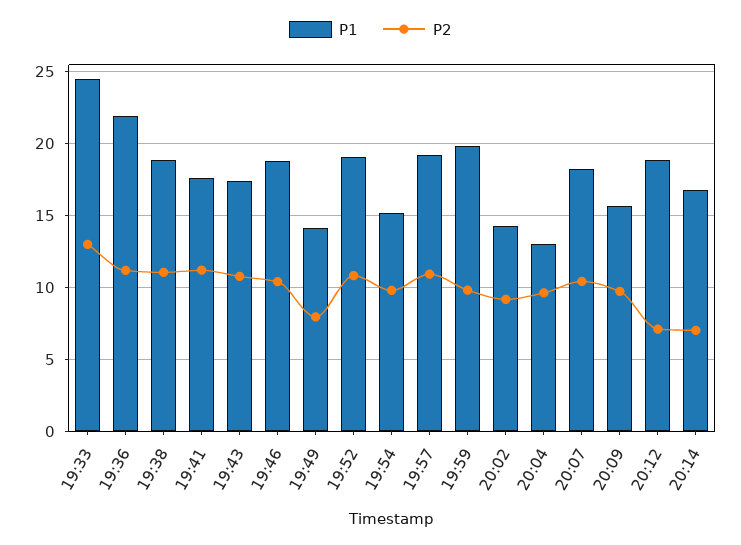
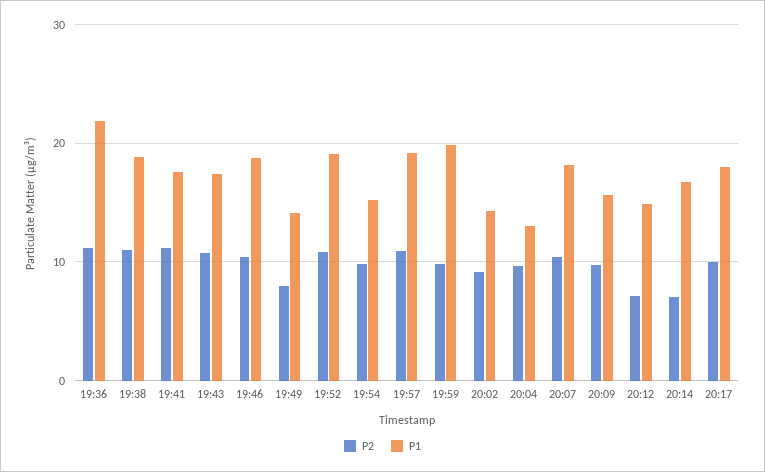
P1, 19:33: 24.5 -> none
P2, 19:33: 13 -> none
P1, 20:12: 19 -> 15
P2, 20:17: none -> 10
P1, 20:17: none -> 18

